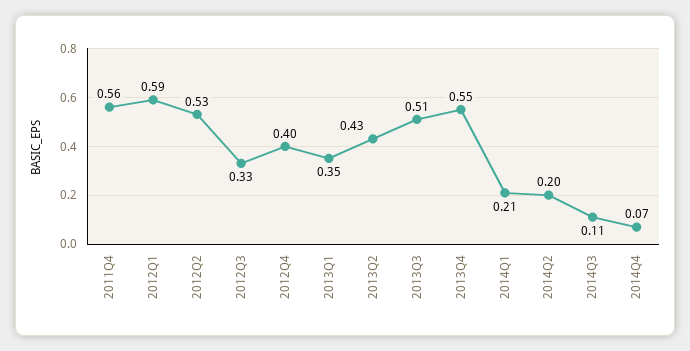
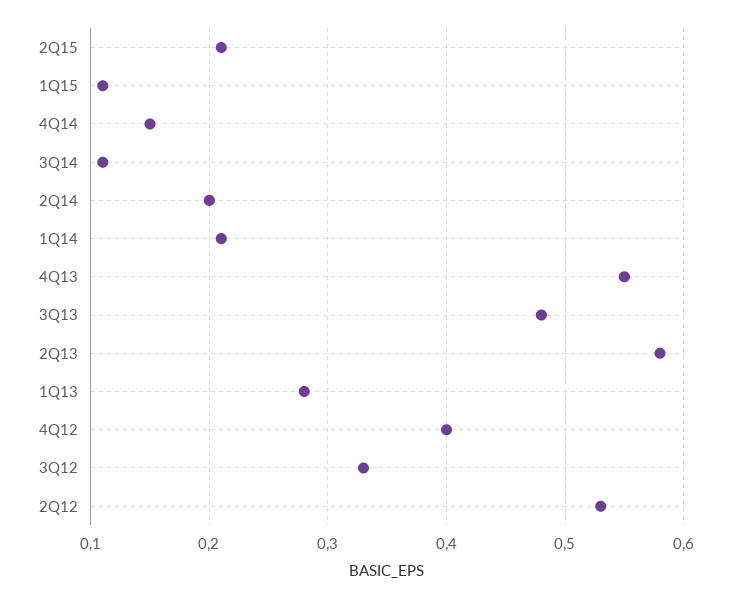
2011Q4: 0.56 -> none
2012Q1: 0.59 -> none
2013Q1: 0.35 -> 0.28
2013Q2: 0.43 -> 0.58
2013Q3: 0.51 -> 0.48
2014Q4: 0.07 -> 0.15
2Q15: none -> 0.21
1Q15: none -> 0.11

